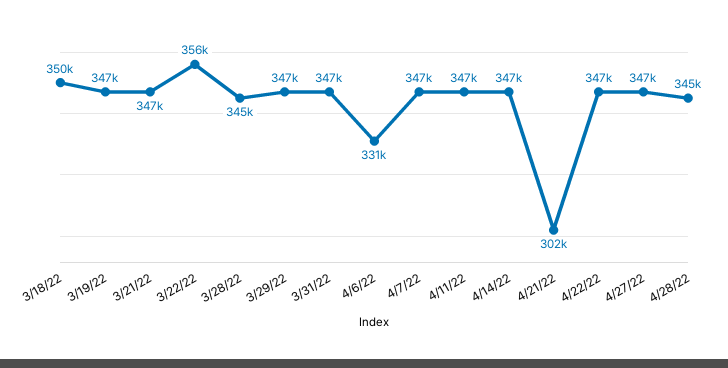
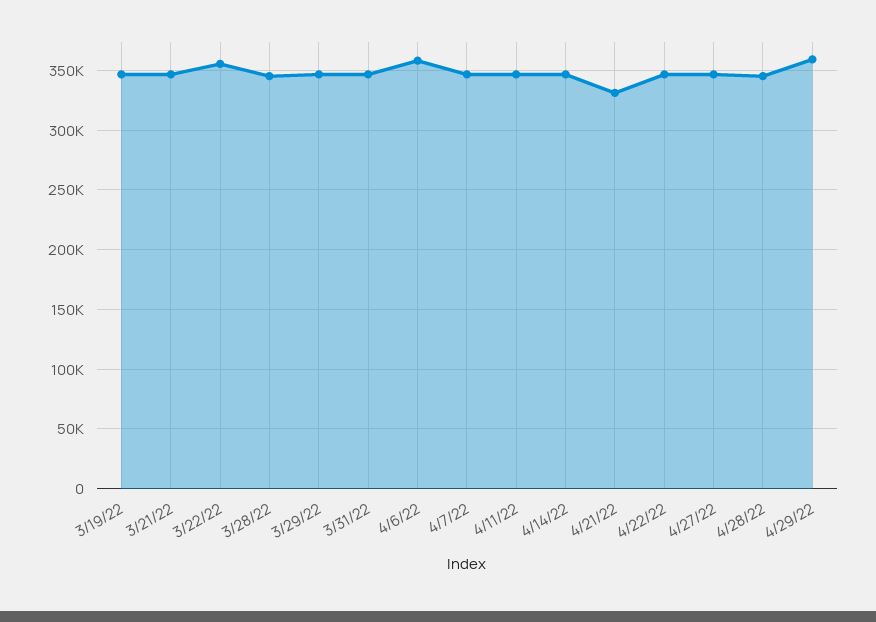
3/18/22: 350000 -> none
4/6/22: 331000 -> 360000
4/21/22: 302000 -> 330000
4/29/22: none -> 360000

